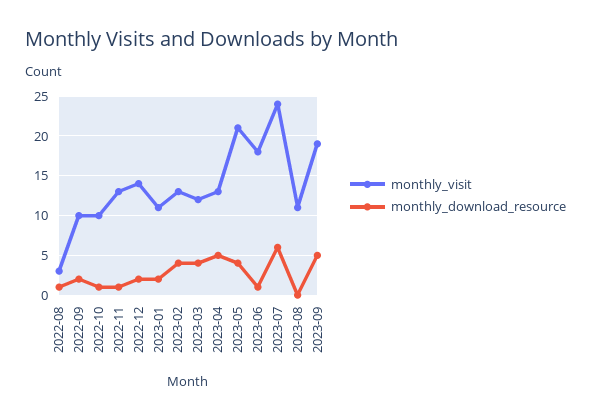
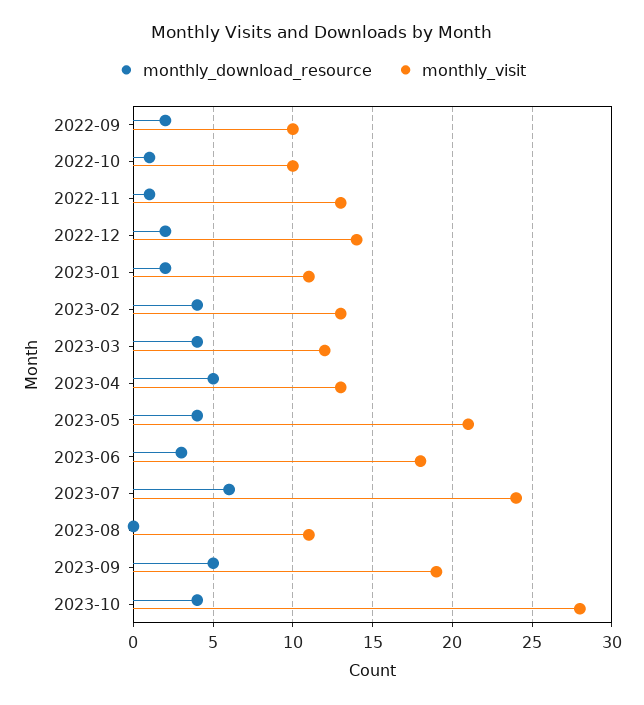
monthly_visit, 2022-08: 3 -> none
monthly_download_resource, 2022-08: 1 -> none
monthly_download_resource, 2023-06: 1 -> 3
monthly_download_resource, 2023-10: none -> 4
monthly_visit, 2023-10: none -> 28

